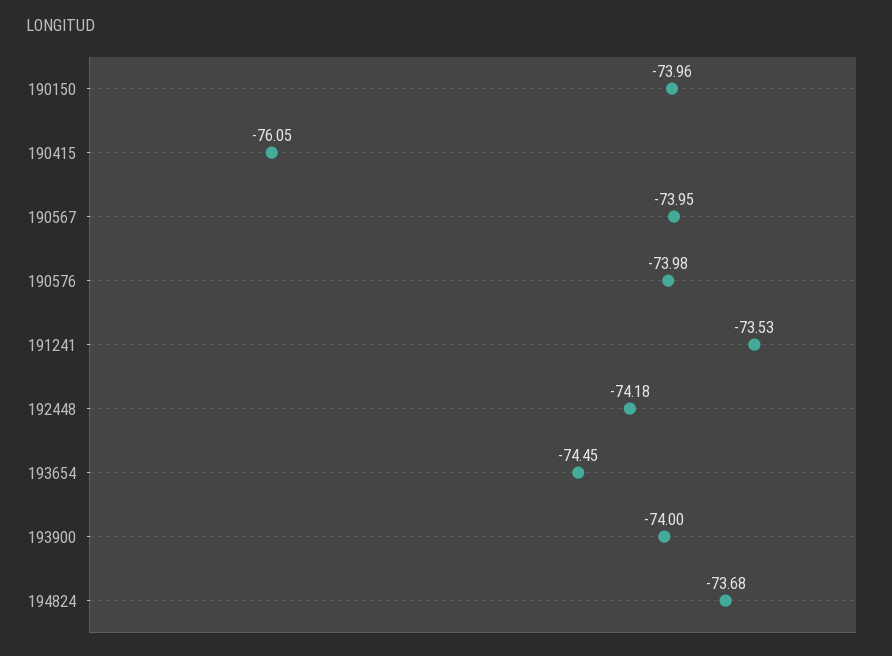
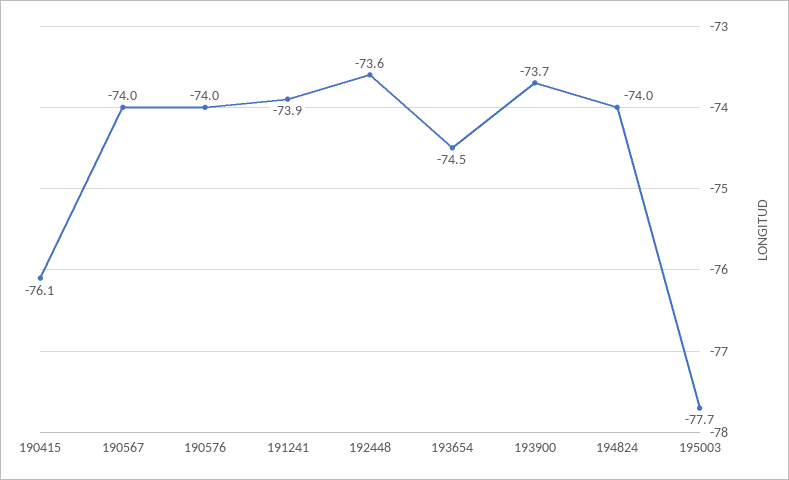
190150: -73.96 -> none
191241: -73.53 -> -73.9
192448: -74.18 -> -73.6
193900: -74 -> -73.7
194824: -73.68 -> -74
195003: none -> -77.7

